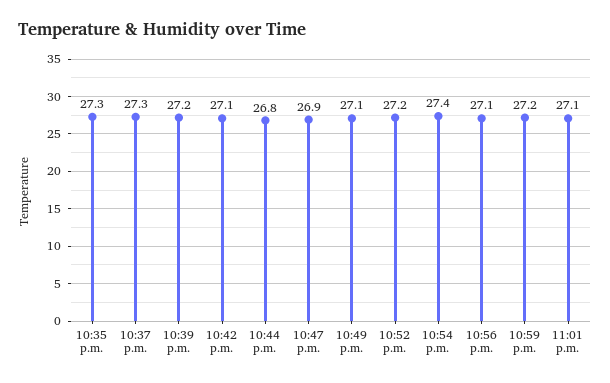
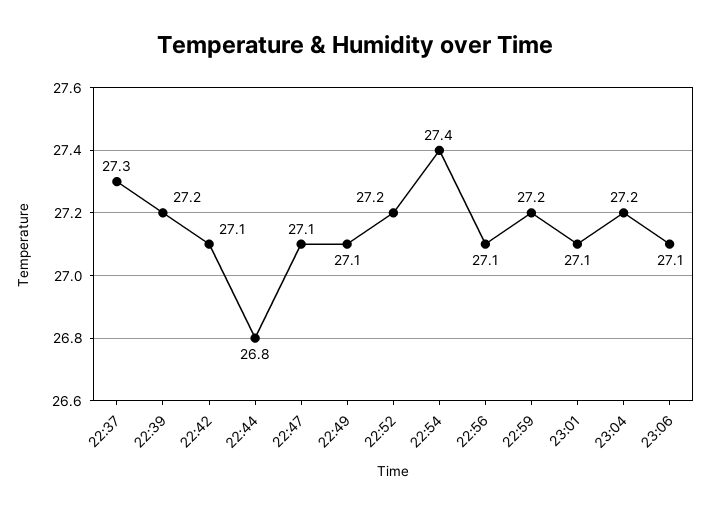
10:35 p.m.: 27.3 -> none
10:47 p.m.: 26.9 -> 27.1
23:04: none -> 27.2
23:06: none -> 27.1

